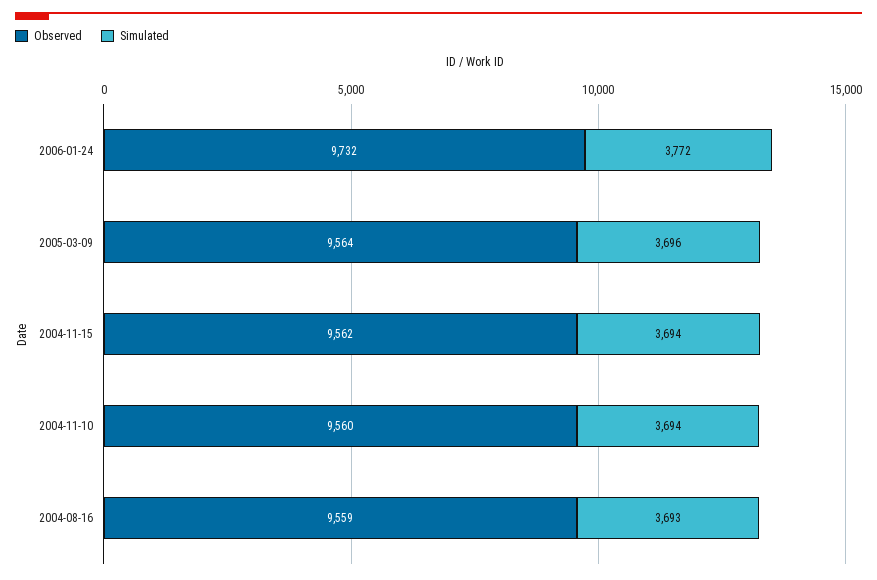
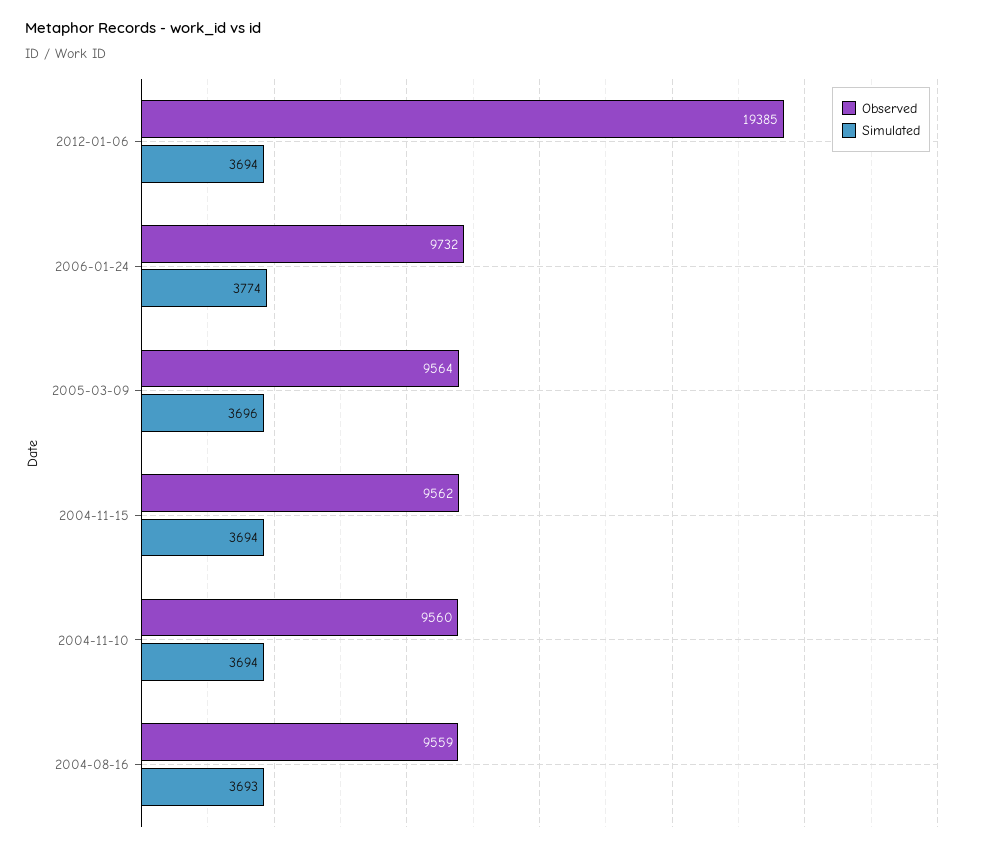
Simulated, 2006-01-24: 3772 -> 3774
Observed, 2012-01-06: none -> 19385
Simulated, 2012-01-06: none -> 3694

